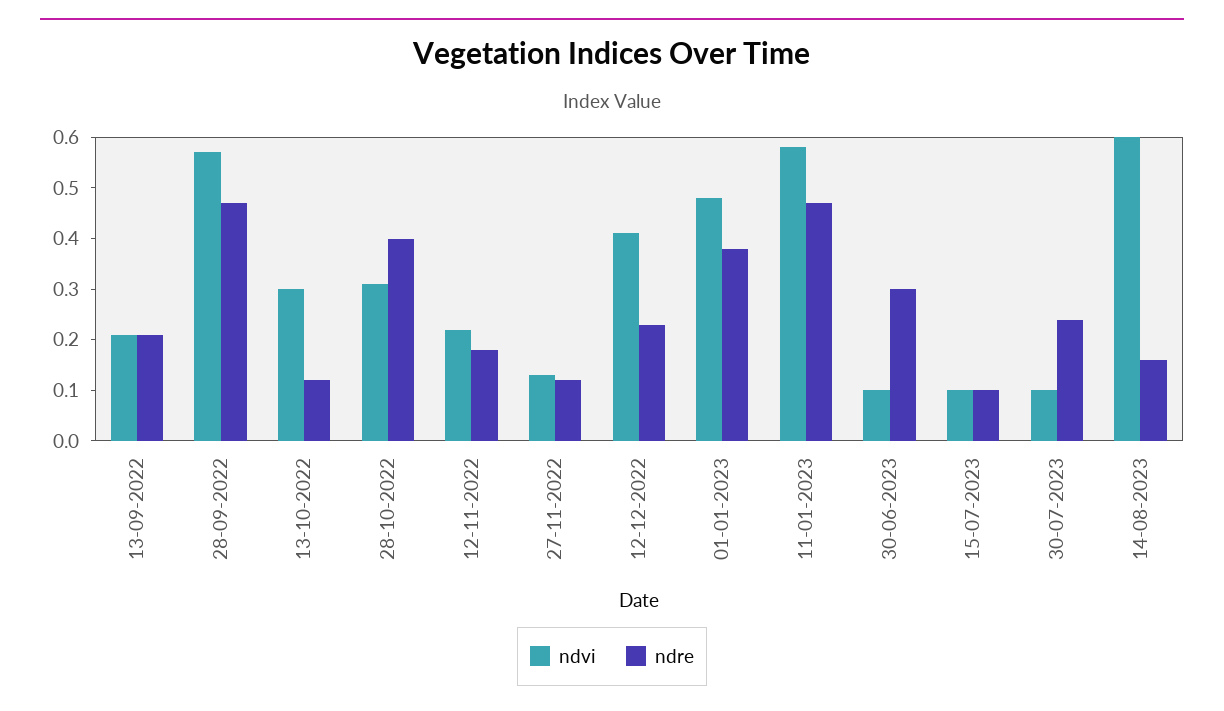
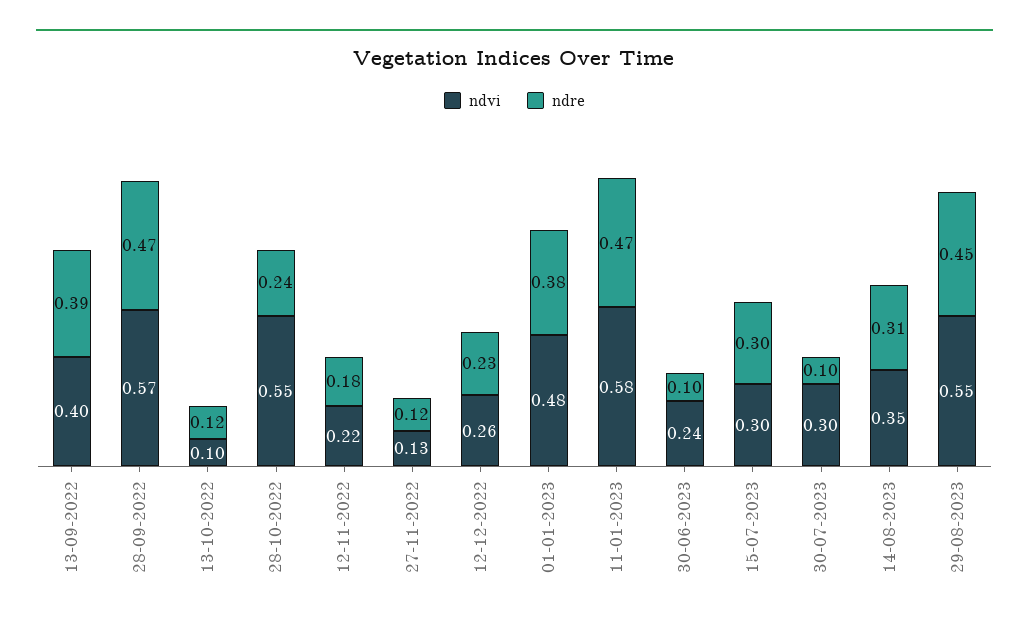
ndvi, 13-09-2022: 0.2 -> 0.4
ndre, 13-09-2022: 0.2 -> 0.39
ndvi, 13-10-2022: 0.3 -> 0.1
ndvi, 28-10-2022: 0.3 -> 0.55
ndre, 28-10-2022: 0.4 -> 0.24
ndvi, 12-12-2022: 0.4 -> 0.26
ndvi, 30-06-2023: 0.1 -> 0.24
ndre, 30-06-2023: 0.3 -> 0.1
ndvi, 15-07-2023: 0.1 -> 0.3
ndre, 15-07-2023: 0.1 -> 0.3
ndvi, 30-07-2023: 0.1 -> 0.3
ndre, 30-07-2023: 0.25 -> 0.1
ndvi, 14-08-2023: 0.6 -> 0.35
ndre, 14-08-2023: 0.15 -> 0.31
ndvi, 29-08-2023: none -> 0.55
ndre, 29-08-2023: none -> 0.45

